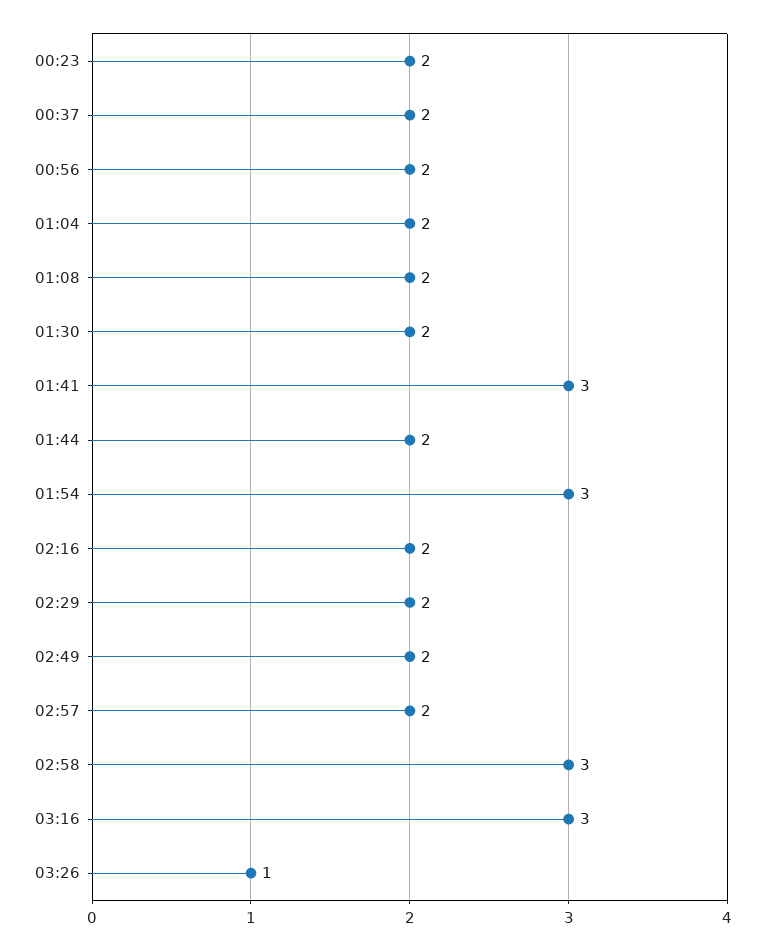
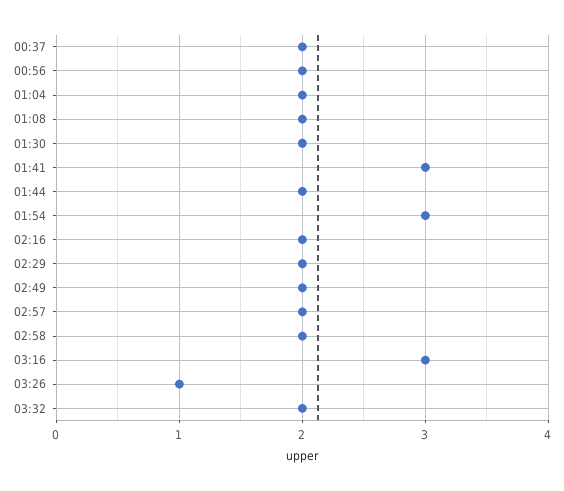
00:23: 2 -> none
02:58: 3 -> 2
03:32: none -> 2

